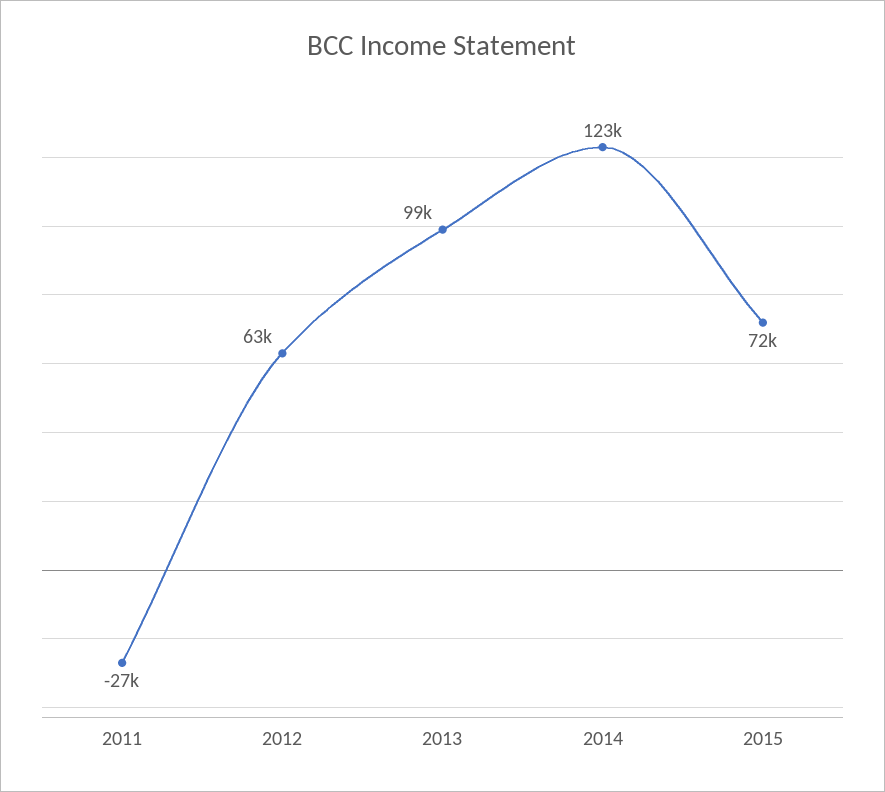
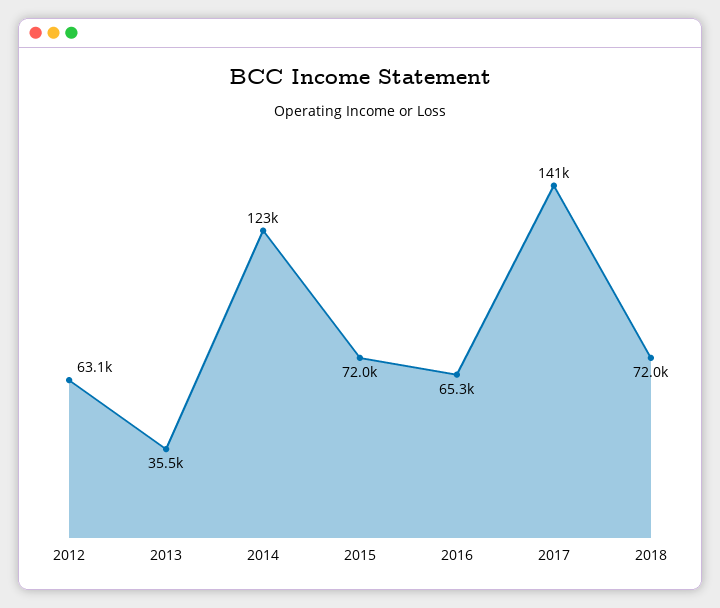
2011: -27000 -> none
2013: 99000 -> 35500
2016: none -> 65300
2017: none -> 141000
2018: none -> 72000

